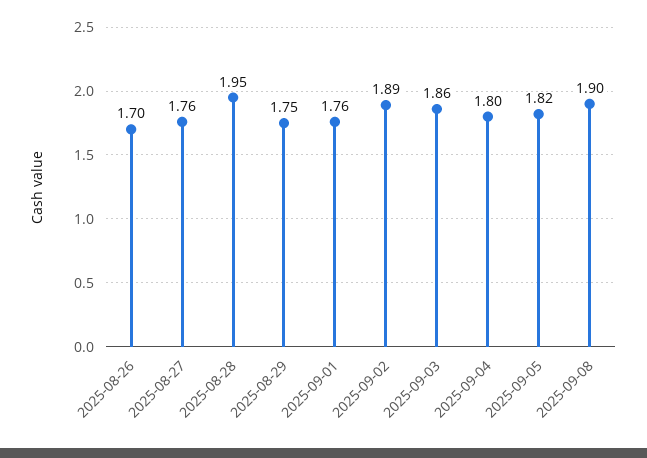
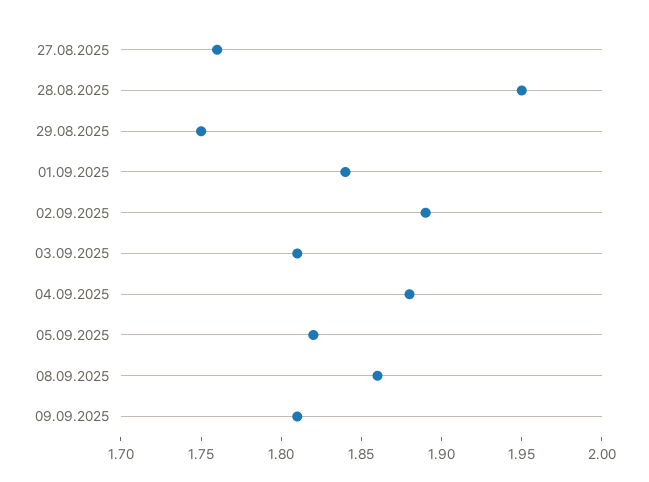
2025-08-26: 1.7 -> none
2025-09-01: 1.76 -> 1.84
2025-09-03: 1.86 -> 1.81
2025-09-04: 1.8 -> 1.88
2025-09-08: 1.9 -> 1.86
09.09.2025: none -> 1.81

